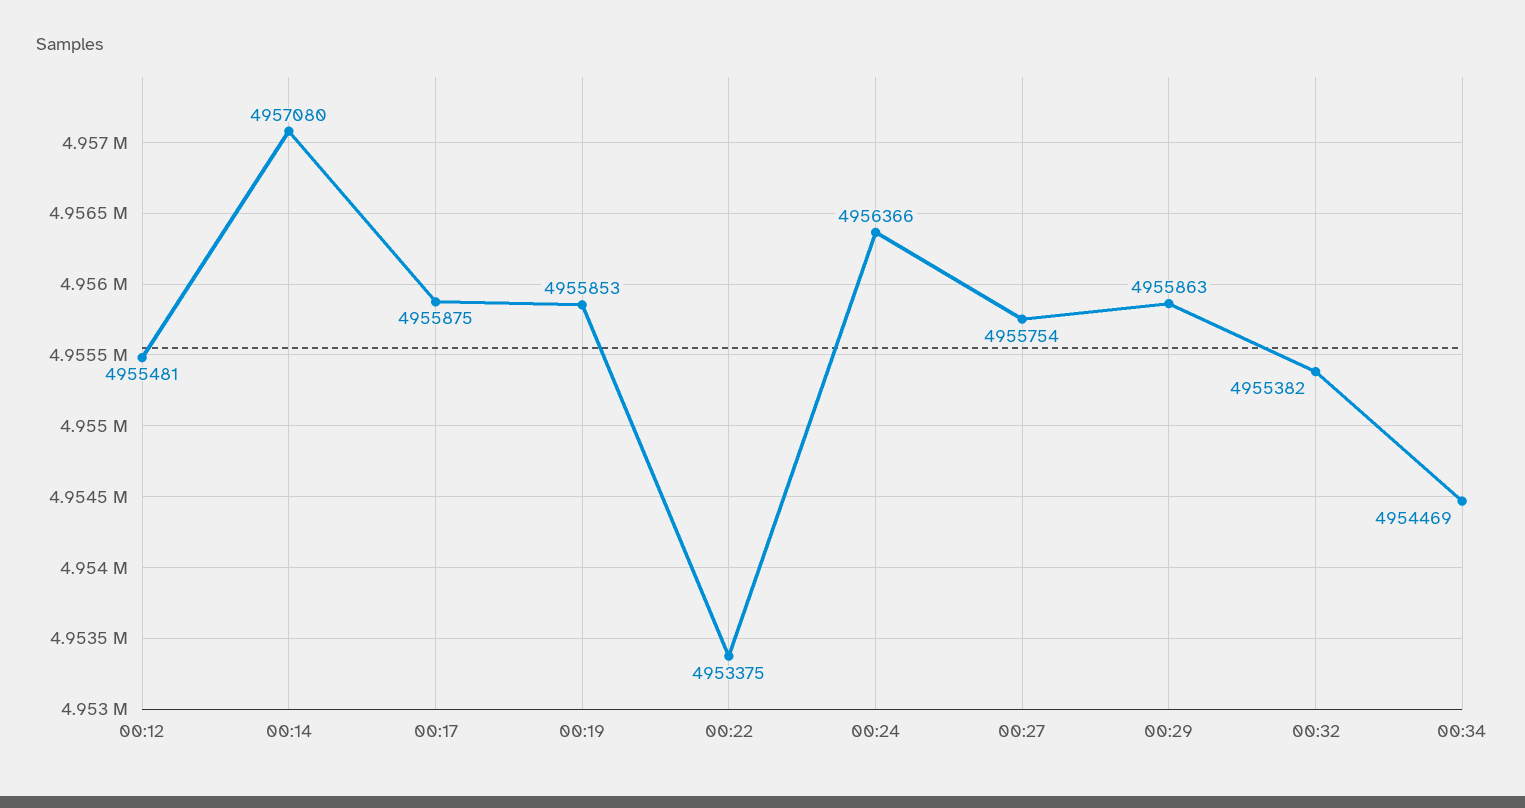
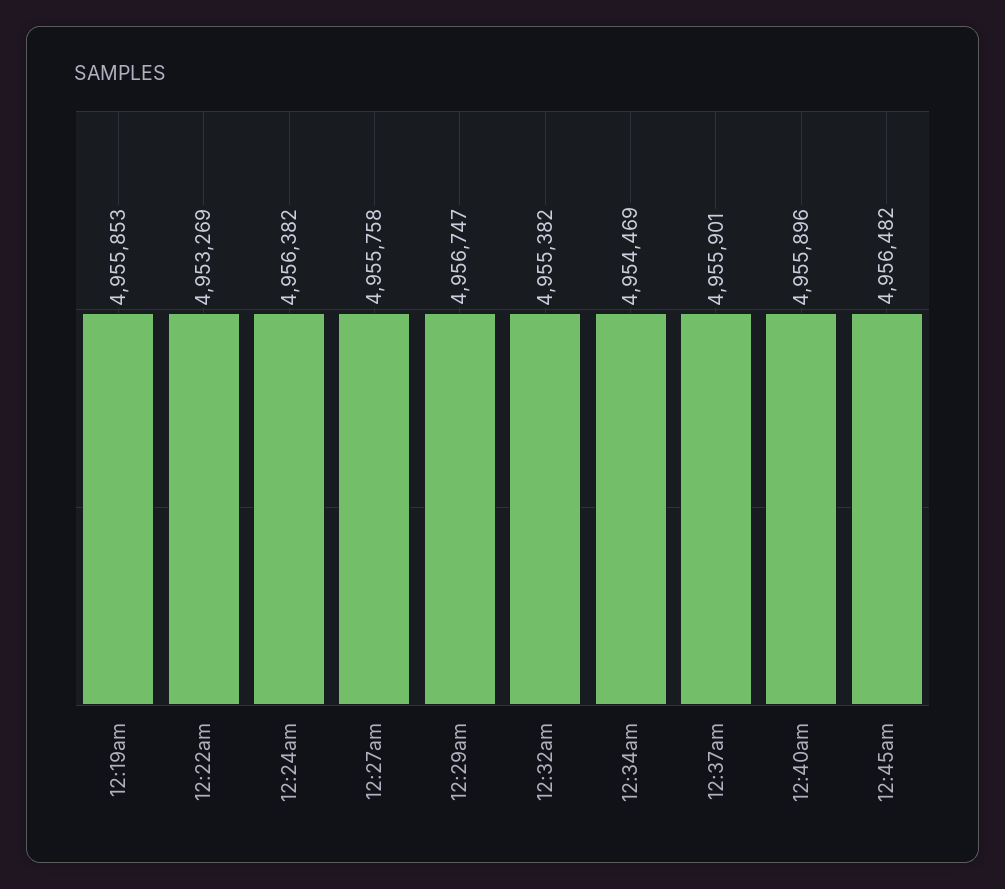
00:12: 4955481 -> none
00:14: 4957080 -> none
00:17: 4955875 -> none
00:22: 4953375 -> 4953269
00:24: 4956366 -> 4956382
00:27: 4955754 -> 4955758
00:29: 4955863 -> 4956747
12:37am: none -> 4955901
12:40am: none -> 4955896
12:45am: none -> 4956482

